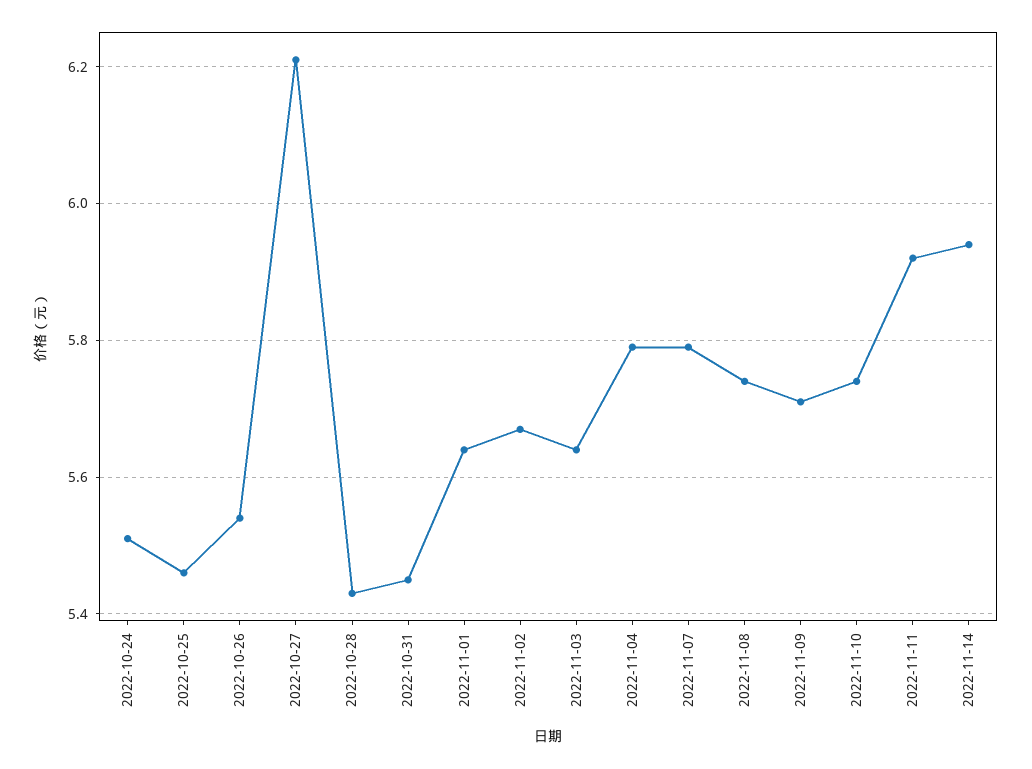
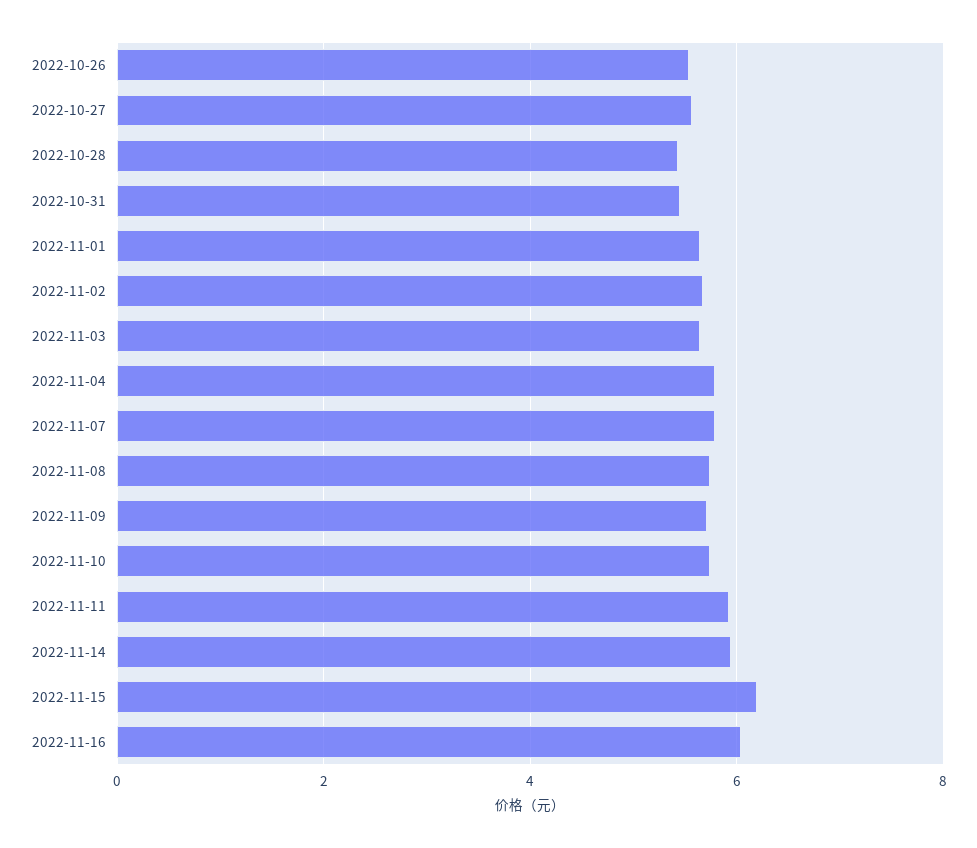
2022-10-24: 5.5 -> none
2022-10-25: 5.45 -> none
2022-10-27: 6.2 -> 5.6
2022-11-15: none -> 6.2
2022-11-16: none -> 6

